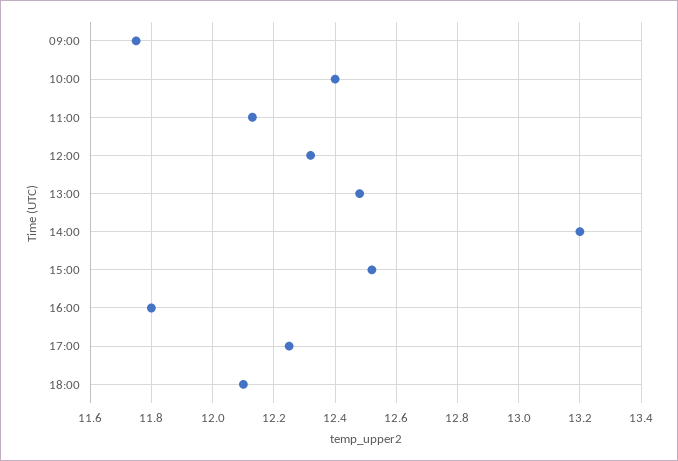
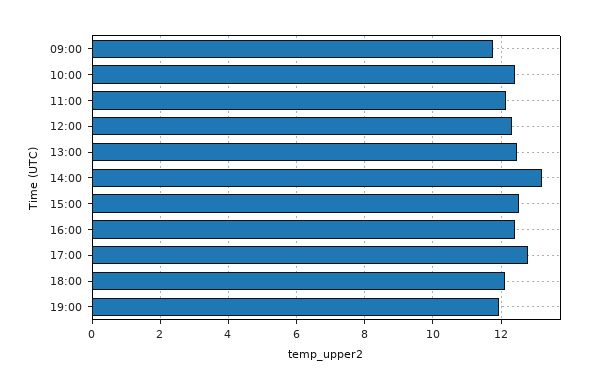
16:00: 11.8 -> 12.4
17:00: 12.25 -> 12.8
19:00: none -> 12

